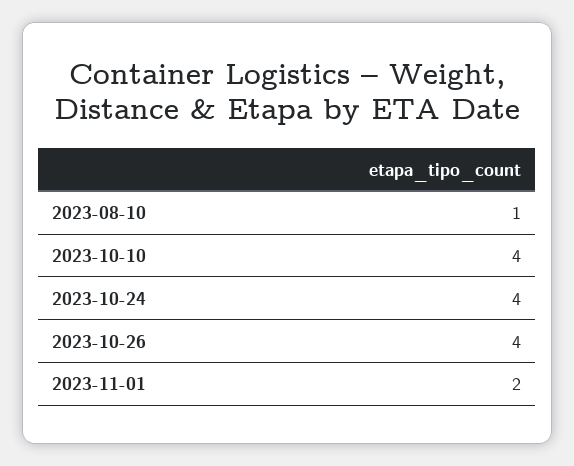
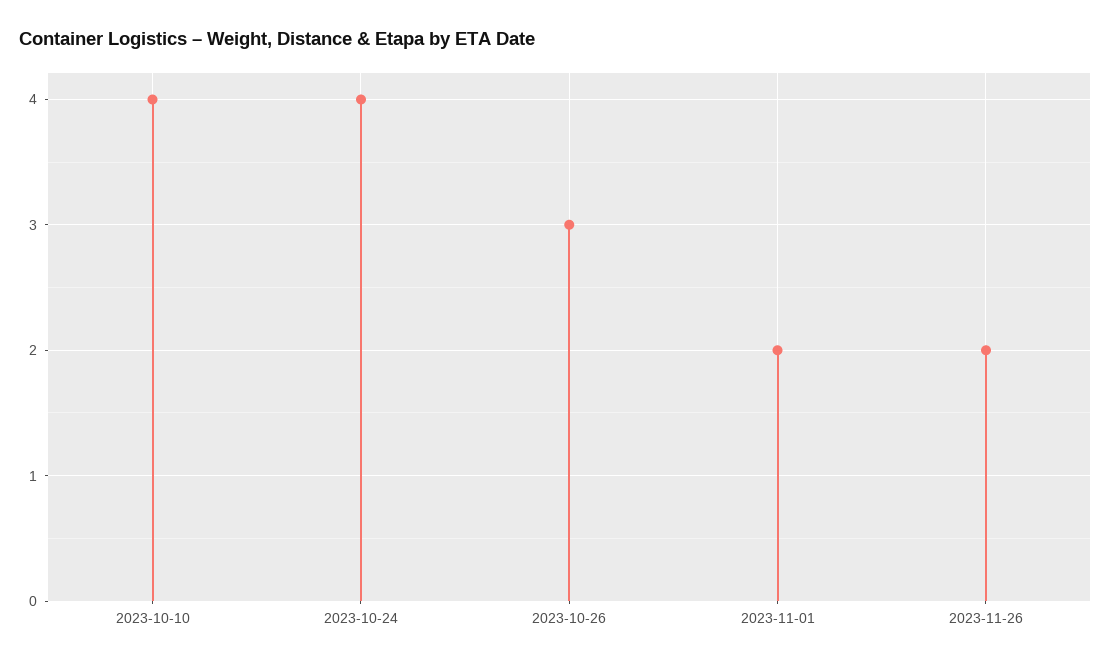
2023-08-10: 1 -> none
2023-10-26: 4 -> 3
2023-11-26: none -> 2

